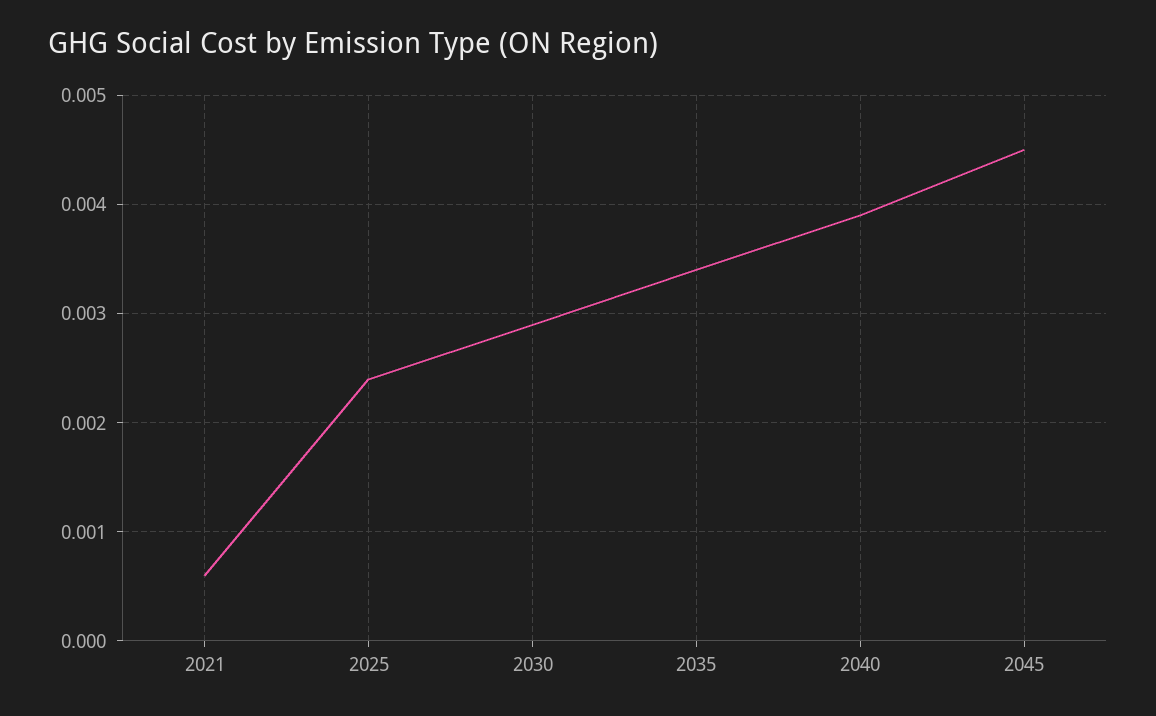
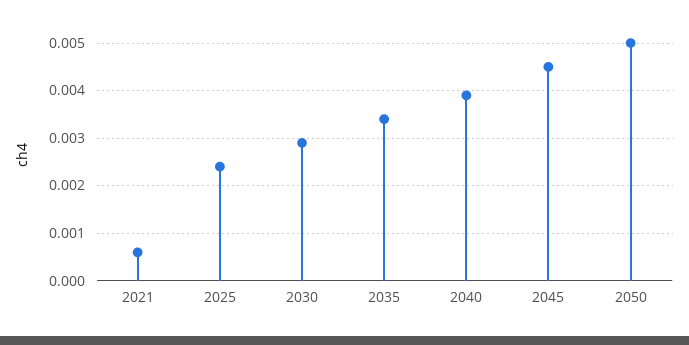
2050: none -> 0.005

